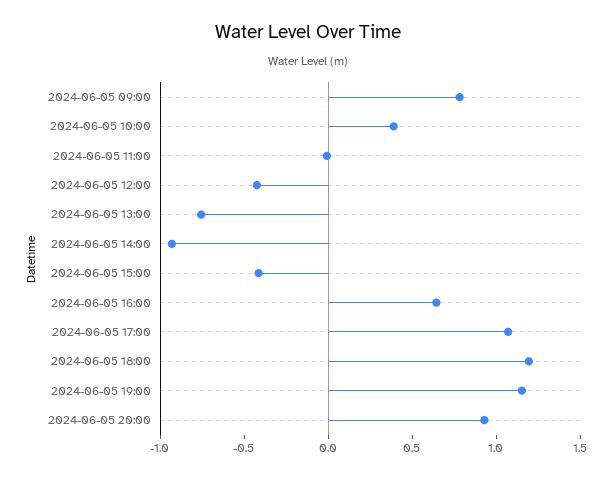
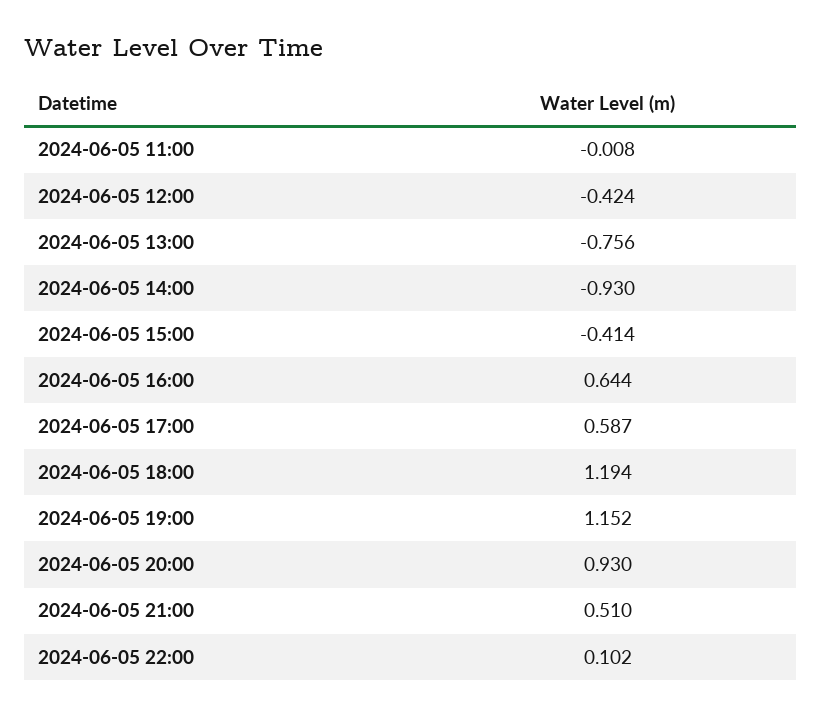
2024-06-05 09:00: 0.8 -> none
2024-06-05 10:00: 0.4 -> none
2024-06-05 17:00: 1.1 -> 0.587
2024-06-05 21:00: none -> 0.51
2024-06-05 22:00: none -> 0.102

